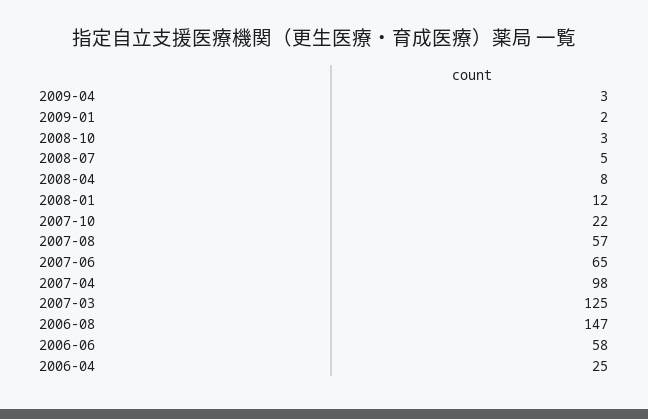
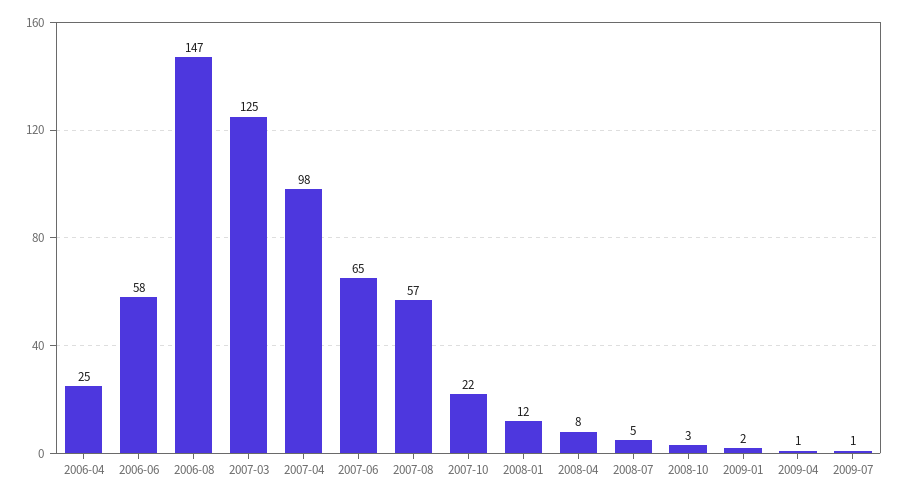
2009-04: 3 -> 1
2009-07: none -> 1

